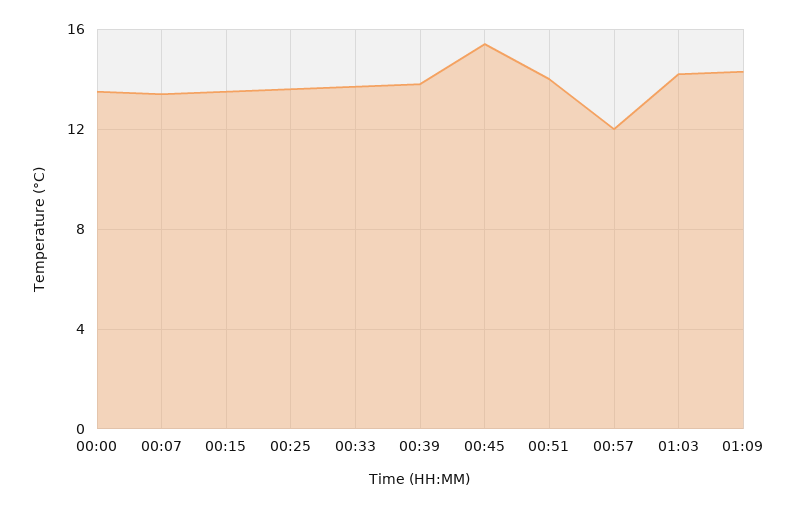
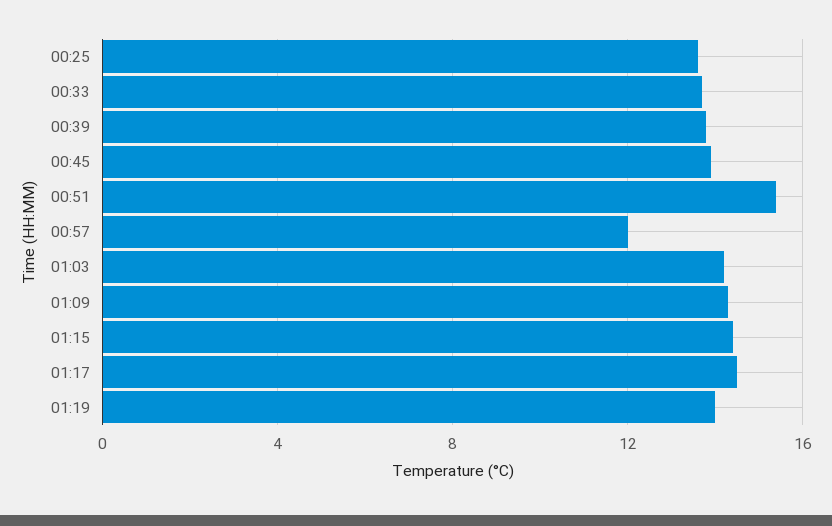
00:00: 13.5 -> none
00:07: 13.5 -> none
00:15: 13.5 -> none
00:45: 15.5 -> 14
00:51: 14 -> 15.5
01:15: none -> 14.5
01:17: none -> 14.5
01:19: none -> 14

